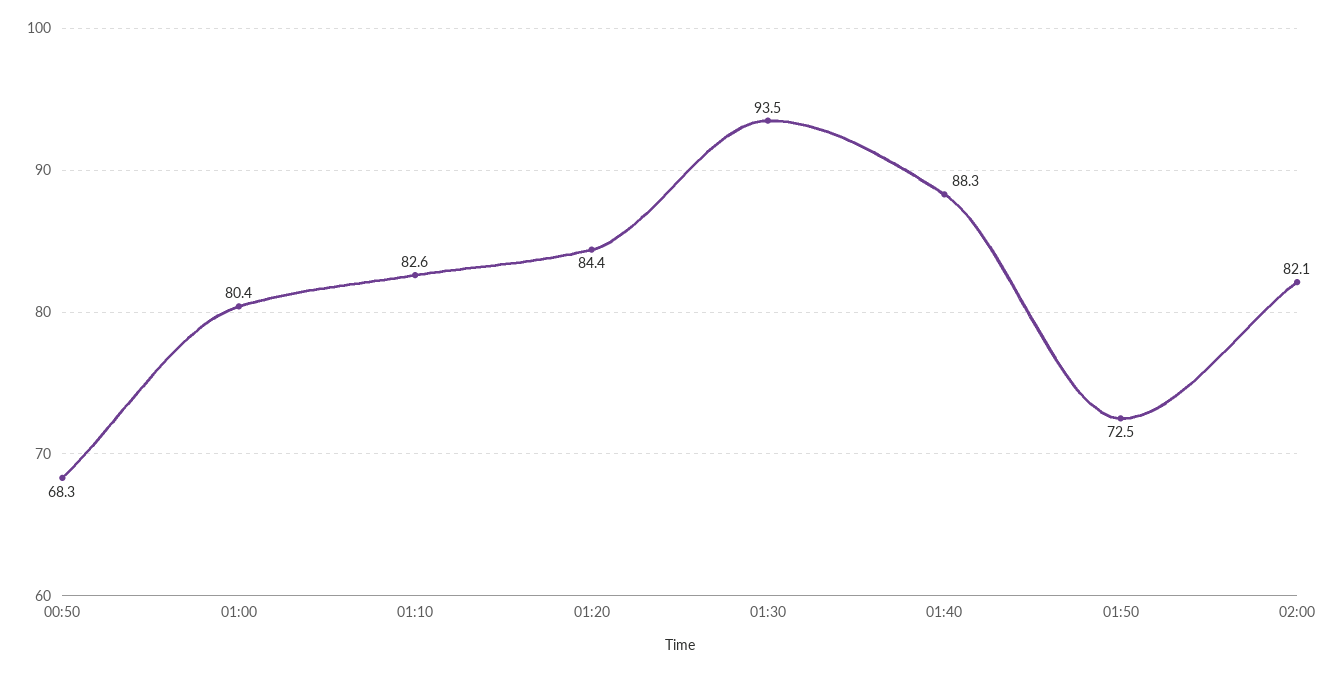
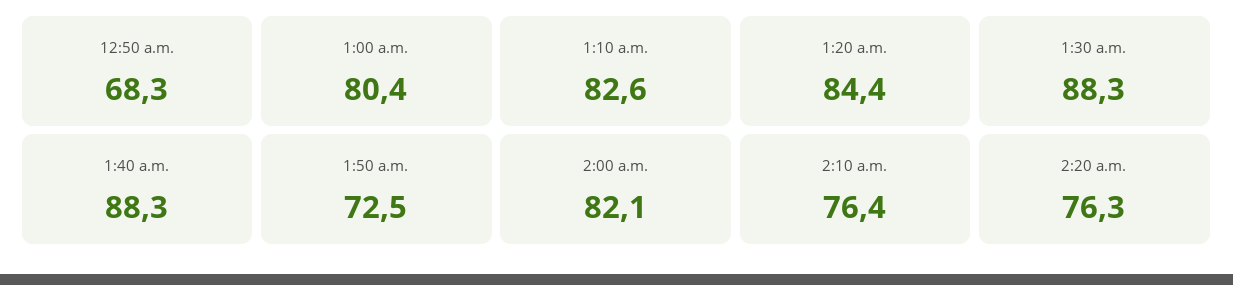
01:30: 93.5 -> 88.3
2:10 a.m.: none -> 76.4
2:20 a.m.: none -> 76.3

